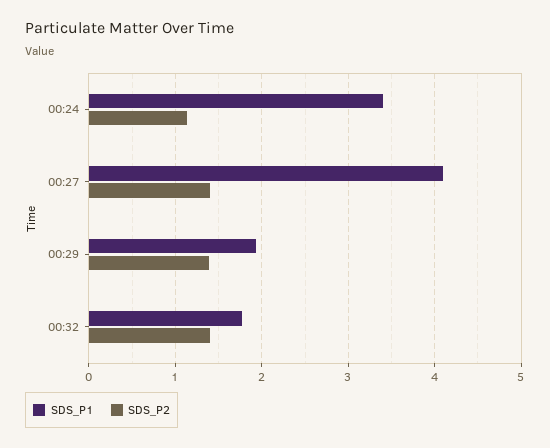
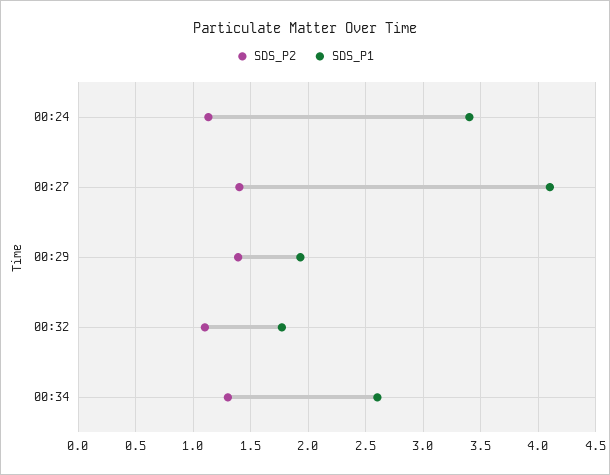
SDS_P2, 00:32: 1.4 -> 1.1
SDS_P2, 00:34: none -> 1.3
SDS_P1, 00:34: none -> 2.6

